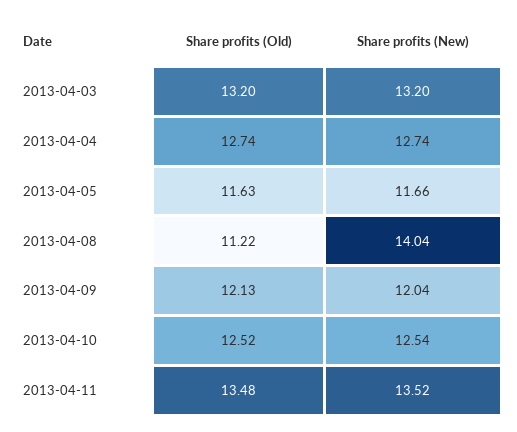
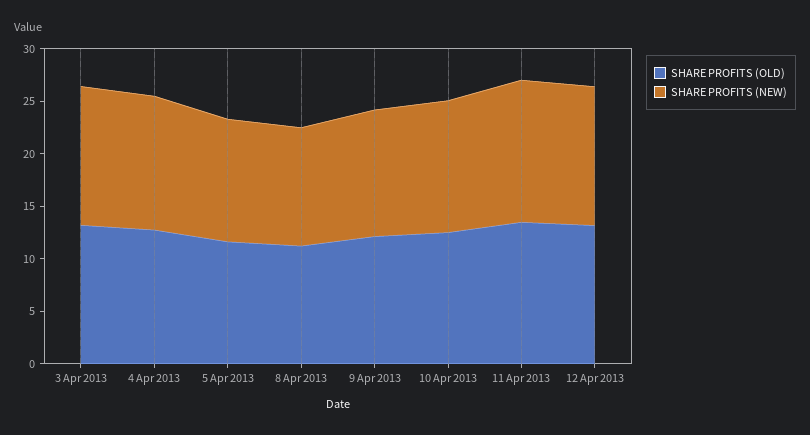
Share profits (New), 2013-04-08: 14.04 -> 11
Share profits (Old), 12 Apr 2013: none -> 13
Share profits (New), 12 Apr 2013: none -> 13

